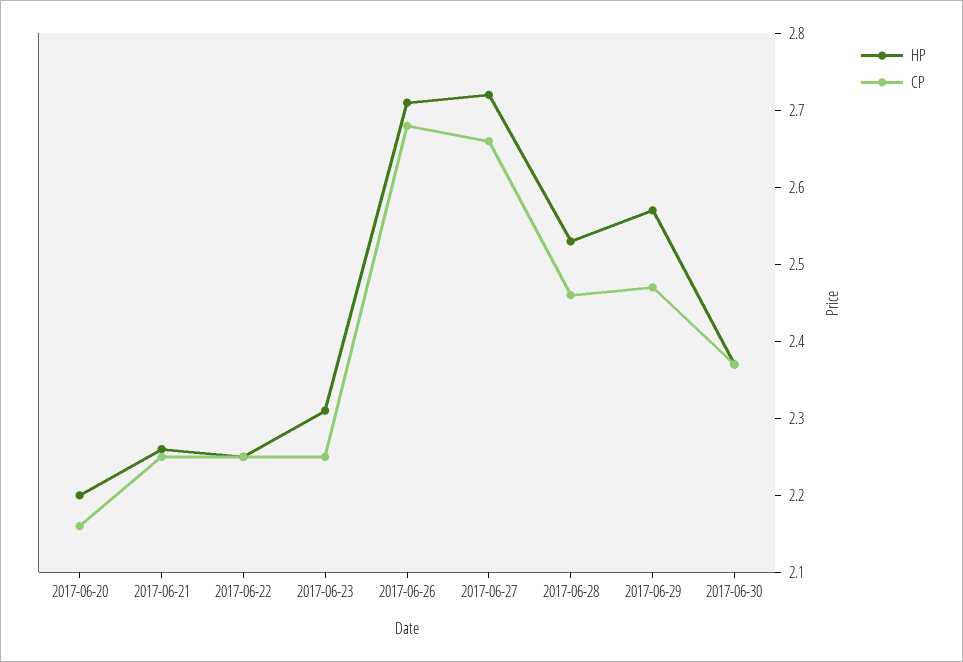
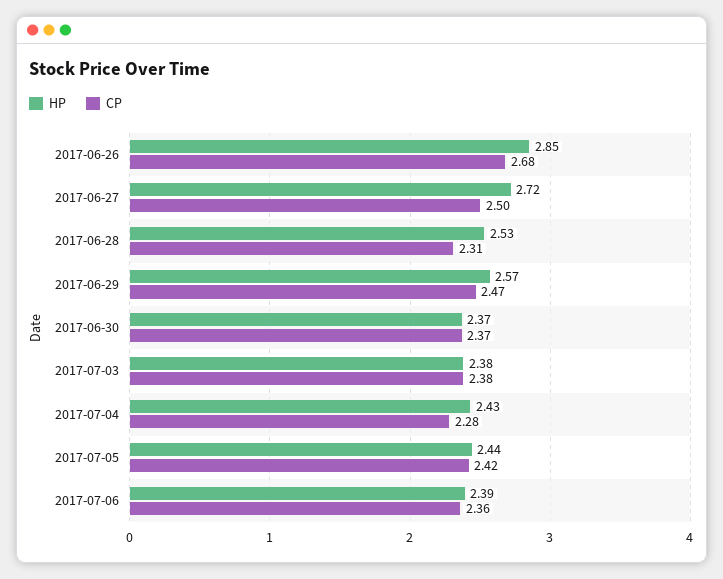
HP, 2017-06-20: 2.2 -> none
CP, 2017-06-20: 2.15 -> none
HP, 2017-06-21: 2.25 -> none
CP, 2017-06-21: 2.25 -> none
HP, 2017-06-22: 2.25 -> none
CP, 2017-06-22: 2.25 -> none
HP, 2017-06-23: 2.3 -> none
CP, 2017-06-23: 2.25 -> none
HP, 2017-06-26: 2.7 -> 2.85
CP, 2017-06-27: 2.65 -> 2.5
CP, 2017-06-28: 2.45 -> 2.31
HP, 2017-07-03: none -> 2.38
CP, 2017-07-03: none -> 2.38
HP, 2017-07-04: none -> 2.43
CP, 2017-07-04: none -> 2.28
HP, 2017-07-05: none -> 2.44
CP, 2017-07-05: none -> 2.42
HP, 2017-07-06: none -> 2.39
CP, 2017-07-06: none -> 2.36

